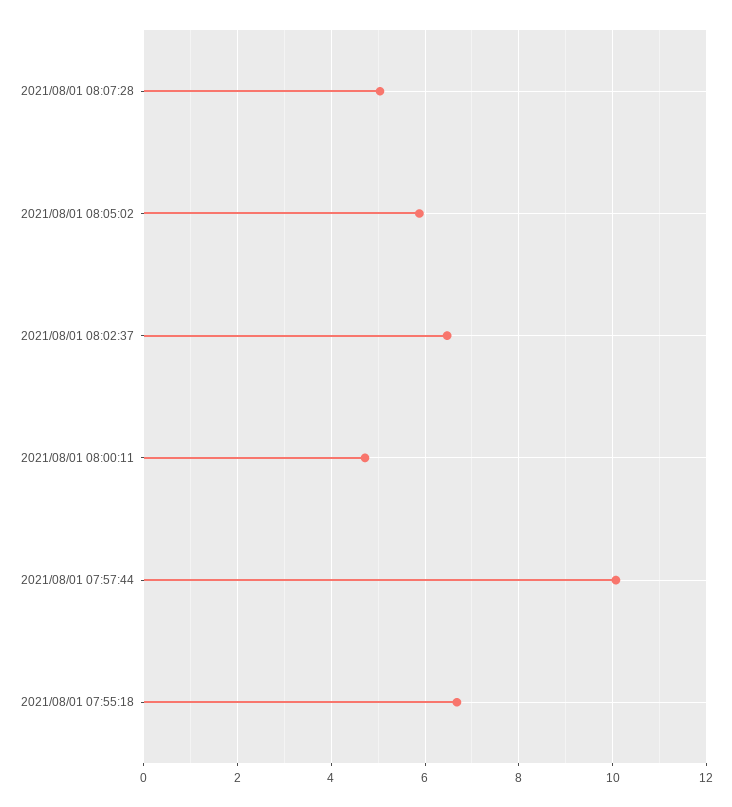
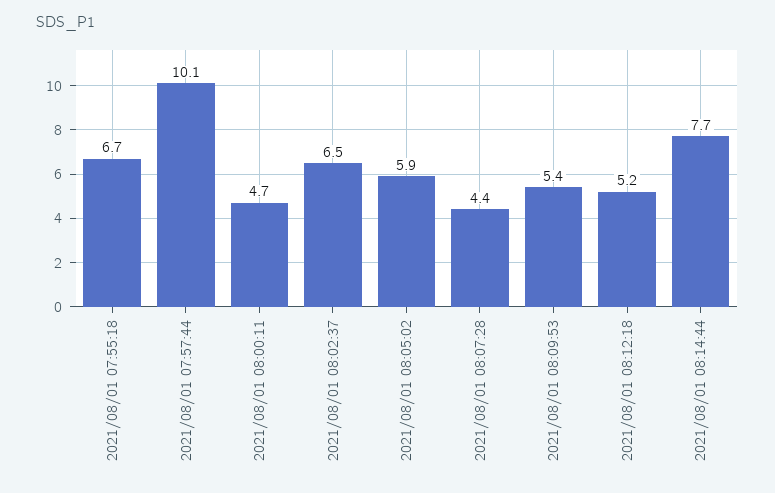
2021/08/01 08:07:28: 5 -> 4.4
2021/08/01 08:09:53: none -> 5.4
2021/08/01 08:12:18: none -> 5.2
2021/08/01 08:14:44: none -> 7.7

